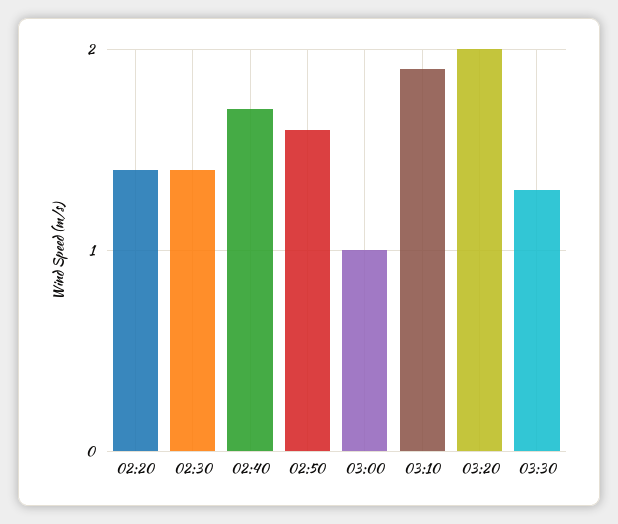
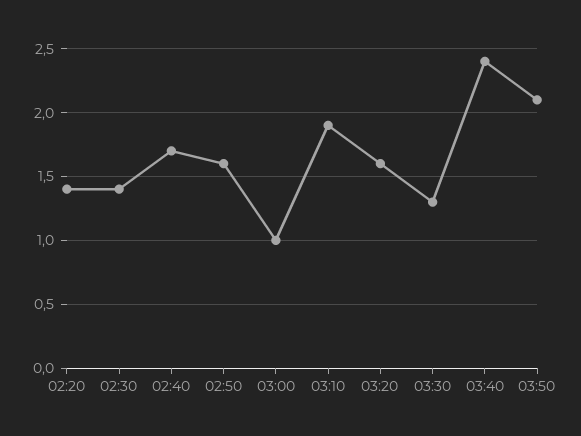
03:20: 2 -> 1.6
03:40: none -> 2.4
03:50: none -> 2.1

